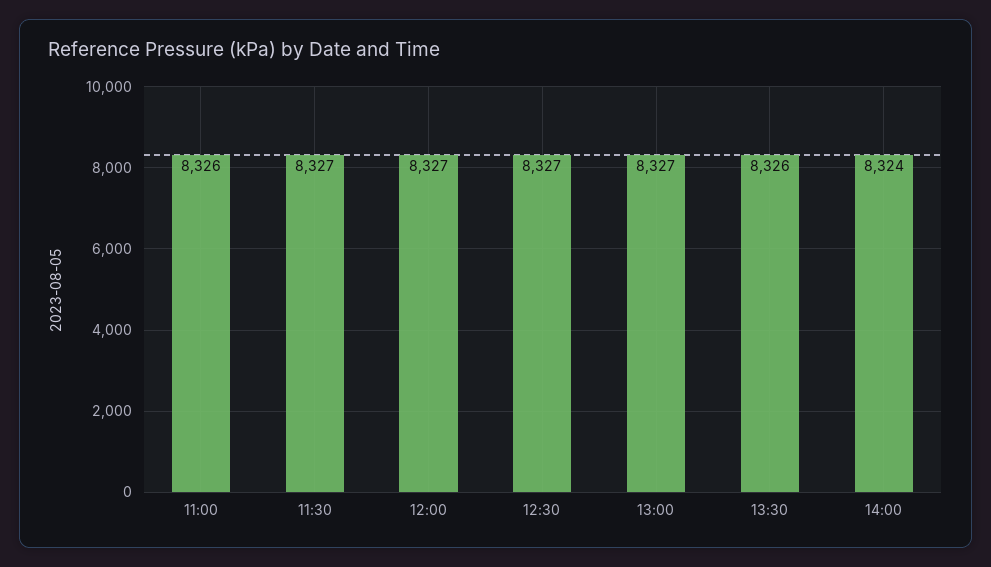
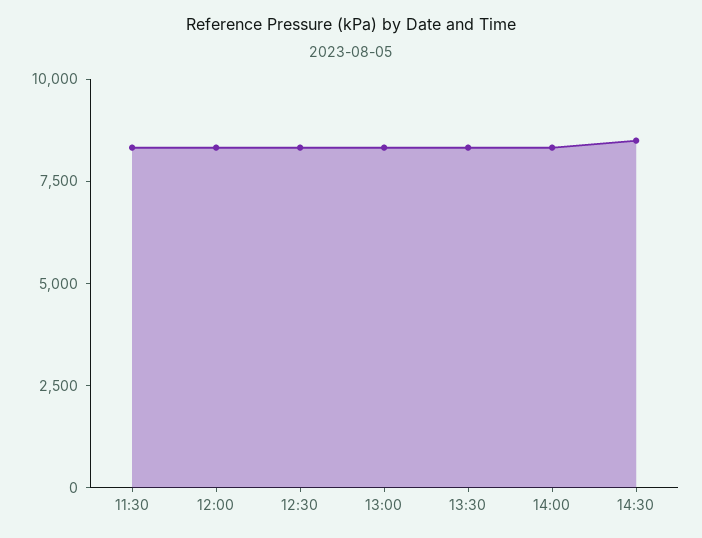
11:00: 8326 -> none
14:30: none -> 8500

